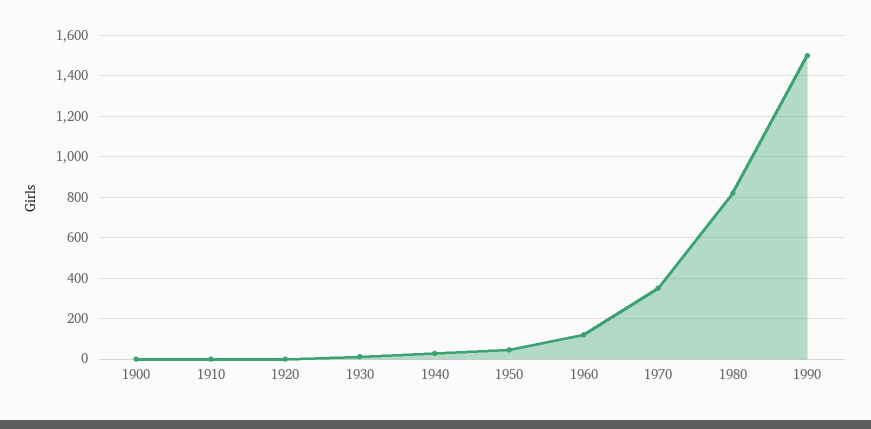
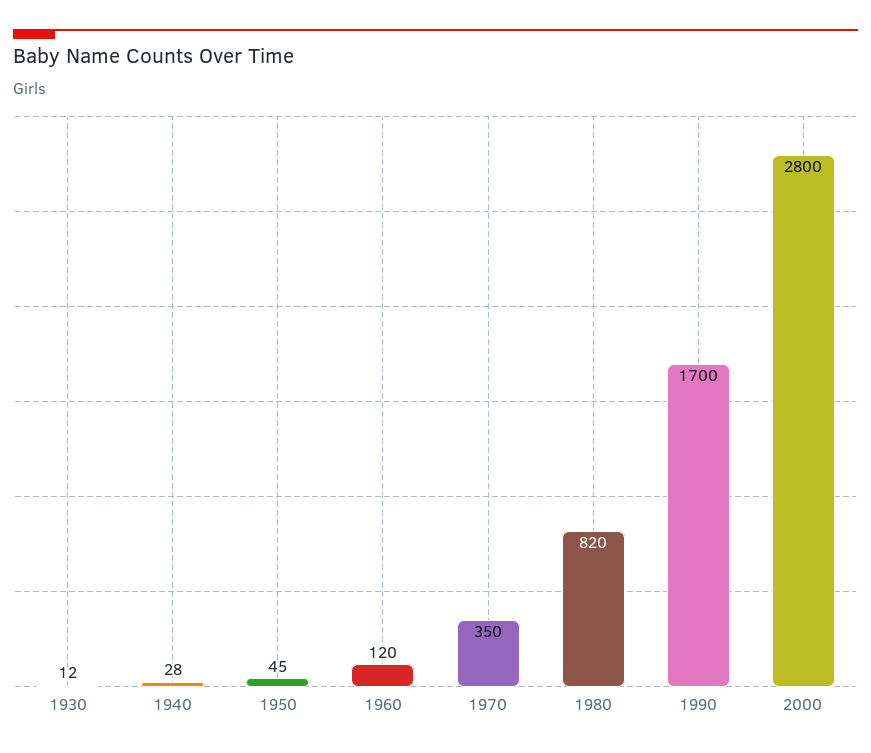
1900: 0 -> none
1910: 0 -> none
1920: 0 -> none
1990: 1500 -> 1700
2000: none -> 2800

